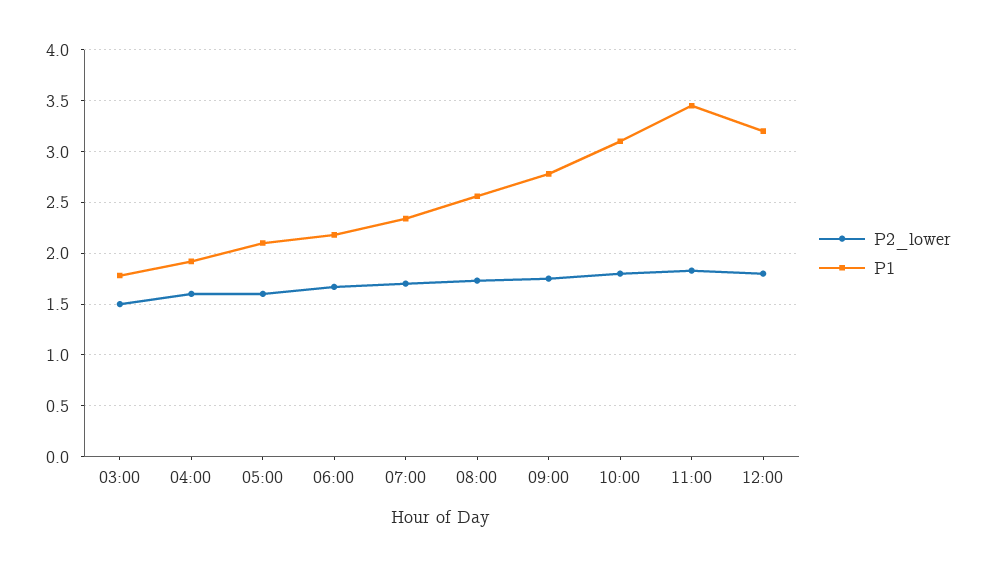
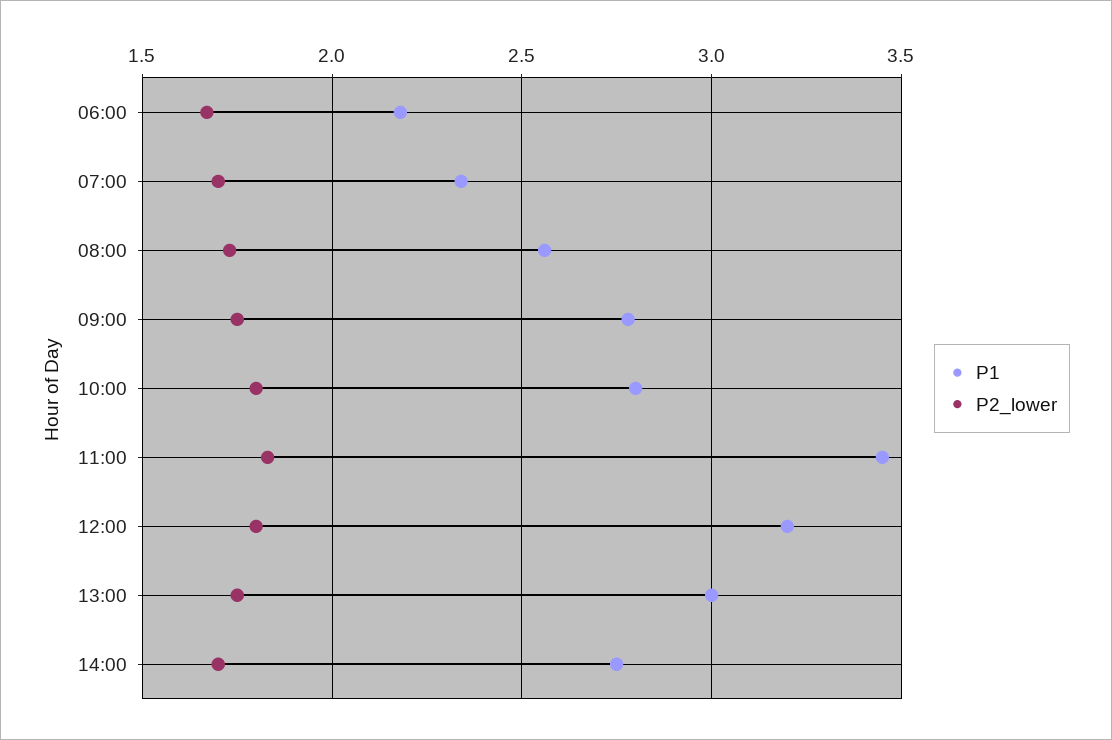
P2_lower, 03:00: 1.5 -> none
P1, 03:00: 1.8 -> none
P2_lower, 04:00: 1.6 -> none
P1, 04:00: 1.9 -> none
P2_lower, 05:00: 1.6 -> none
P1, 05:00: 2.1 -> none
P1, 10:00: 3.1 -> 2.8
P1, 13:00: none -> 3
P2_lower, 13:00: none -> 1.75
P1, 14:00: none -> 2.75
P2_lower, 14:00: none -> 1.7

